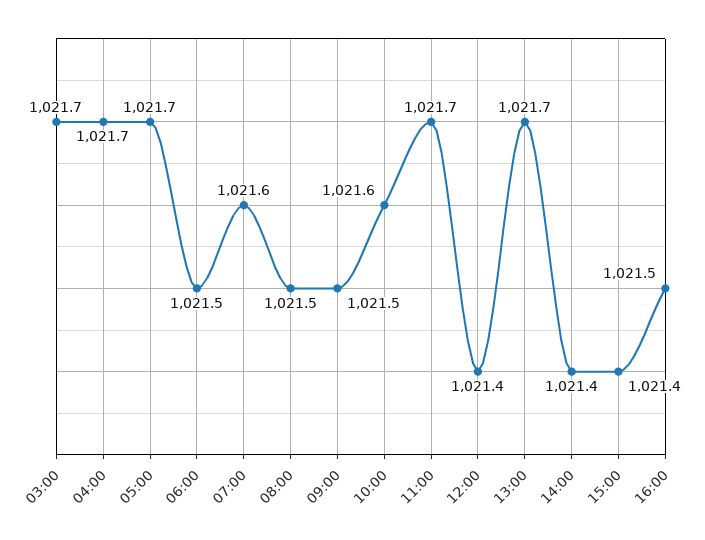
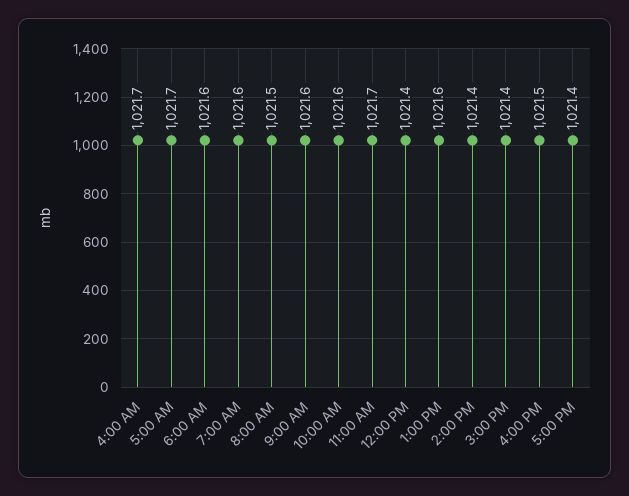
03:00: 1021.7 -> none
06:00: 1021.5 -> 1021.6
09:00: 1021.5 -> 1021.6
13:00: 1021.7 -> 1021.6
5:00 PM: none -> 1021.4

